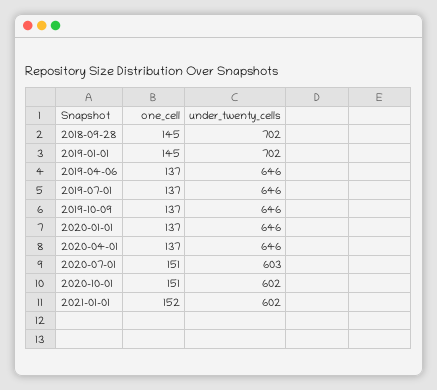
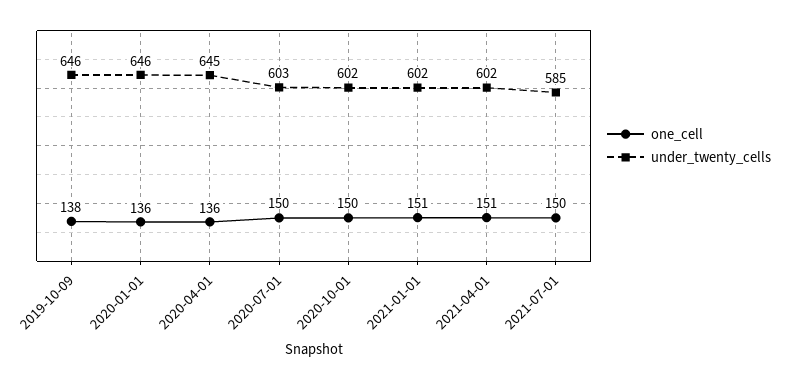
one_cell, 2018-09-28: 145 -> none
under_twenty_cells, 2018-09-28: 702 -> none
one_cell, 2019-01-01: 145 -> none
under_twenty_cells, 2019-01-01: 702 -> none
one_cell, 2019-04-06: 137 -> none
under_twenty_cells, 2019-04-06: 646 -> none
one_cell, 2019-07-01: 137 -> none
under_twenty_cells, 2019-07-01: 646 -> none
one_cell, 2019-10-09: 137 -> 138
one_cell, 2020-01-01: 137 -> 136
one_cell, 2020-04-01: 137 -> 136
under_twenty_cells, 2020-04-01: 646 -> 645
one_cell, 2020-07-01: 151 -> 150
one_cell, 2020-10-01: 151 -> 150
one_cell, 2021-01-01: 152 -> 151
one_cell, 2021-04-01: none -> 151
under_twenty_cells, 2021-04-01: none -> 602
one_cell, 2021-07-01: none -> 150
under_twenty_cells, 2021-07-01: none -> 585

